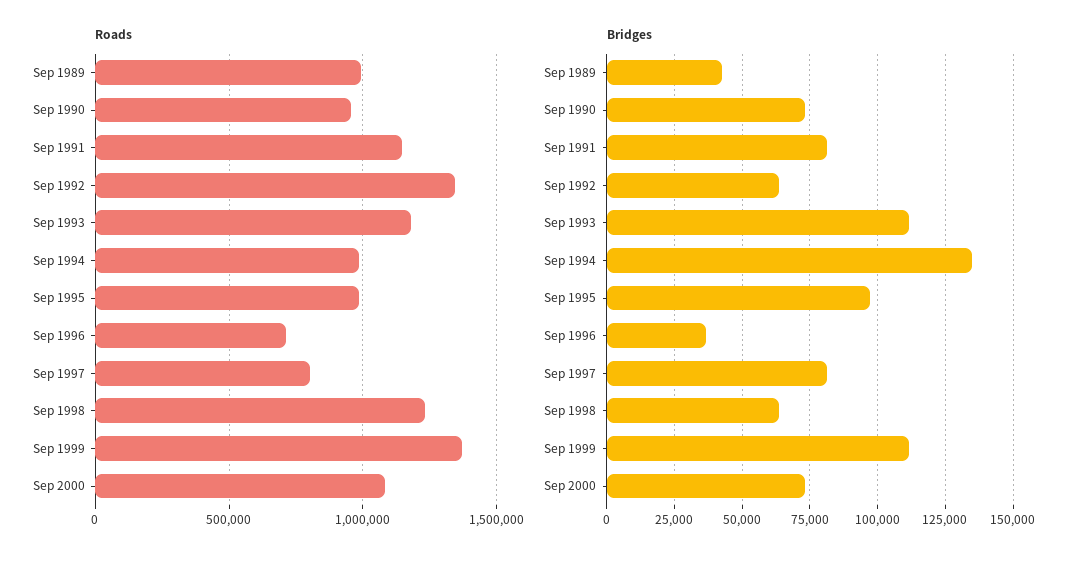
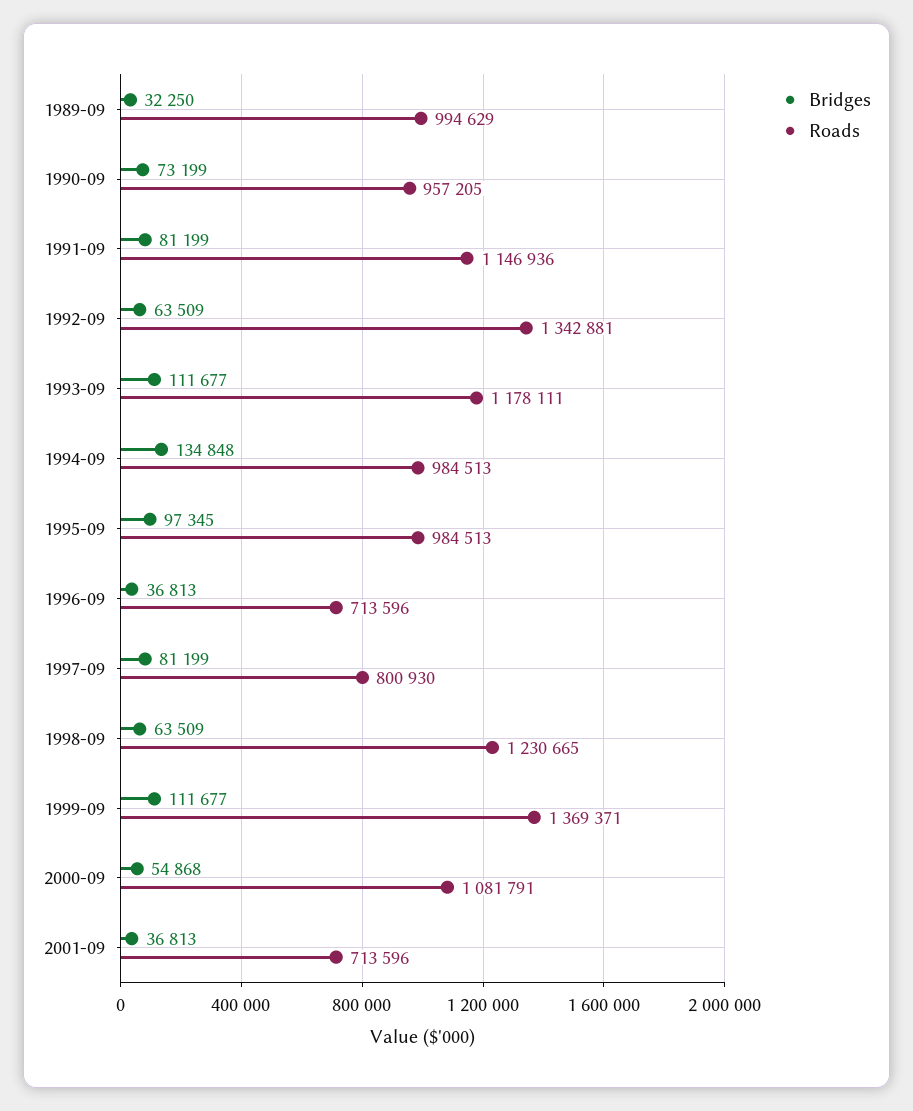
Bridges, Sep 1989: 42500 -> 32250
Bridges, Sep 2000: 72500 -> 54868
Bridges, 2001-09: none -> 36813
Roads, 2001-09: none -> 713596

